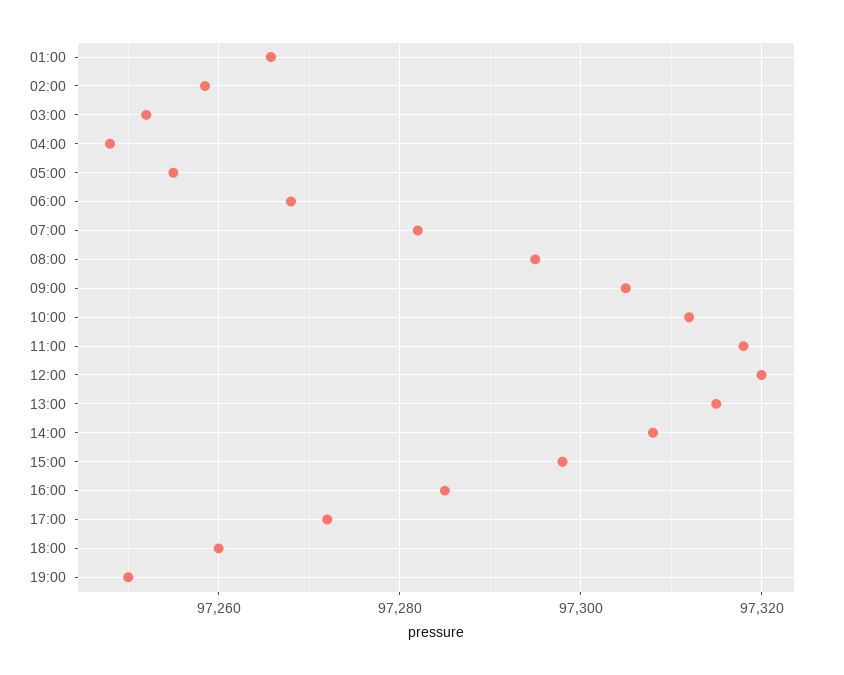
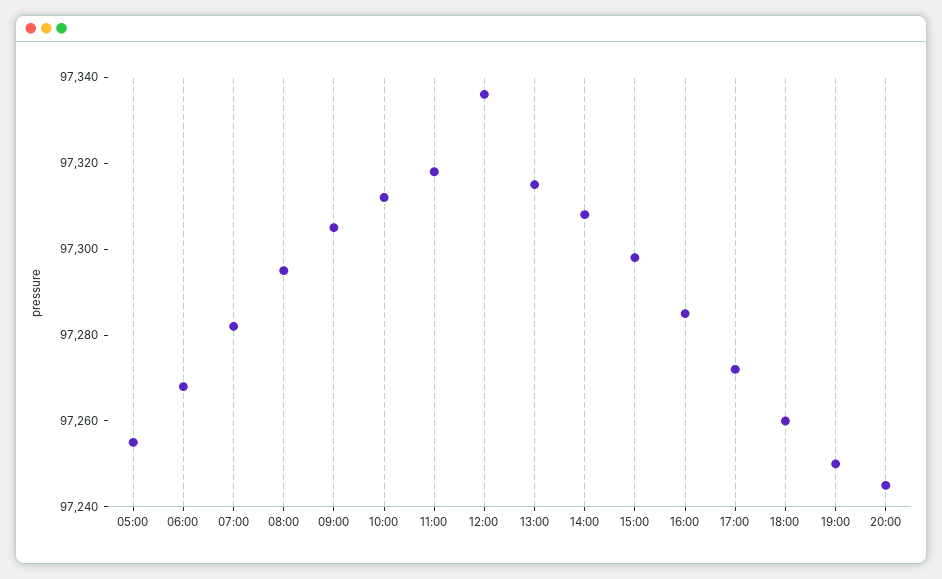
01:00: 97266 -> none
02:00: 97258 -> none
03:00: 97252 -> none
04:00: 97248 -> none
12:00: 97320 -> 97335
20:00: none -> 97245

